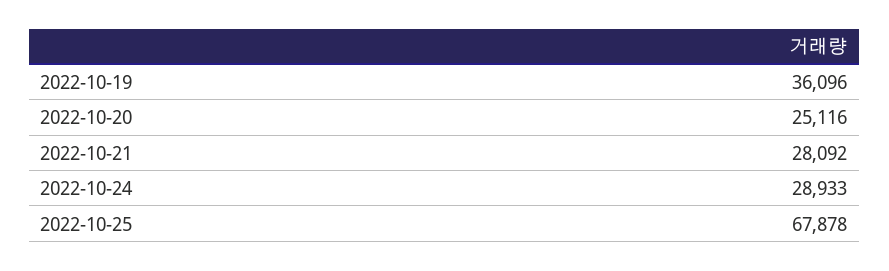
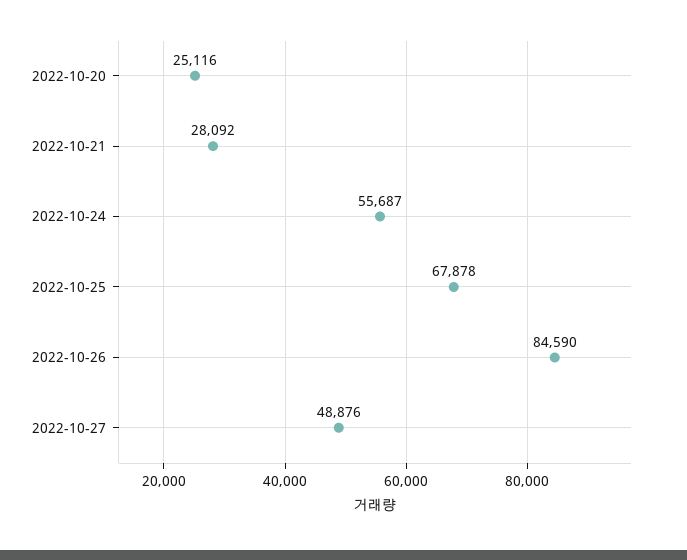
2022-10-19: 36096 -> none
2022-10-24: 28933 -> 55687
2022-10-26: none -> 84590
2022-10-27: none -> 48876

